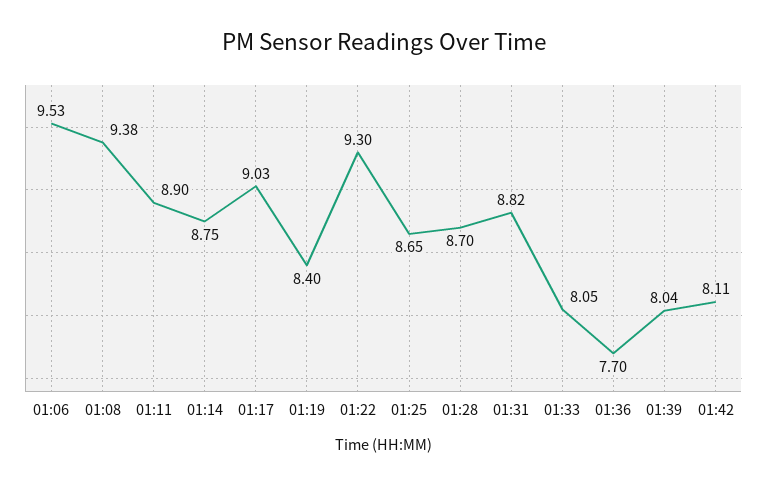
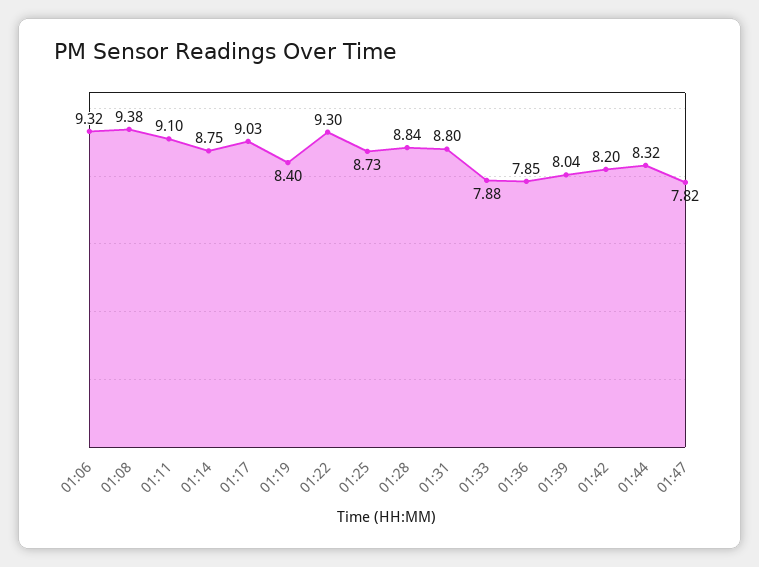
01:06: 9.53 -> 9.32
01:11: 8.9 -> 9.1
01:25: 8.65 -> 8.73
01:28: 8.7 -> 8.84
01:31: 8.82 -> 8.8
01:33: 8.05 -> 7.88
01:36: 7.7 -> 7.85
01:42: 8.11 -> 8.2
01:44: none -> 8.32
01:47: none -> 7.82

